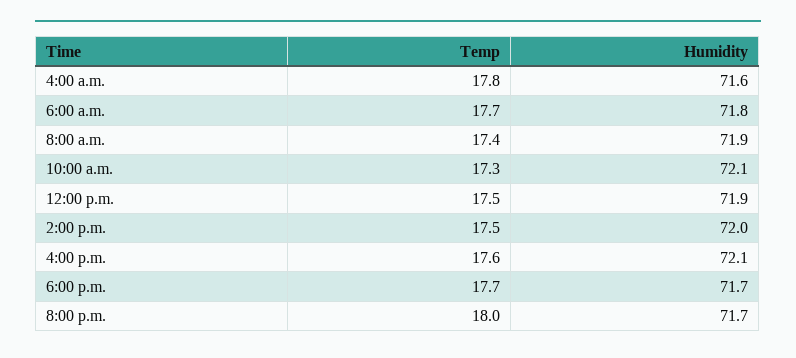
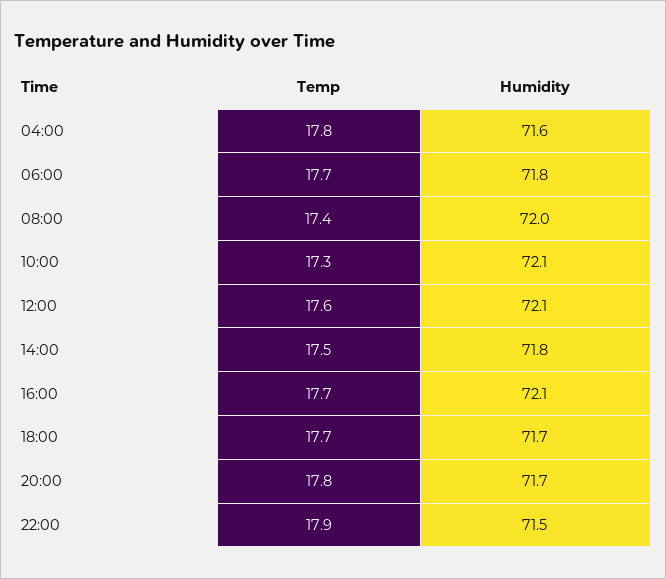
Humidity, 8:00 a.m.: 71.9 -> 72
Temp, 12:00 p.m.: 17.5 -> 17.6
Humidity, 12:00 p.m.: 71.9 -> 72.1
Humidity, 2:00 p.m.: 72 -> 71.8
Temp, 4:00 p.m.: 17.6 -> 17.7
Temp, 8:00 p.m.: 18 -> 17.8
Temp, 22:00: none -> 17.9
Humidity, 22:00: none -> 71.5

